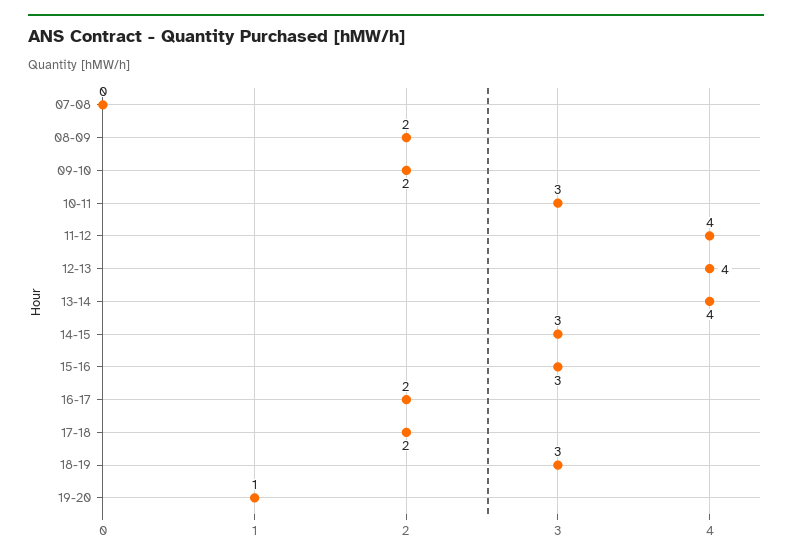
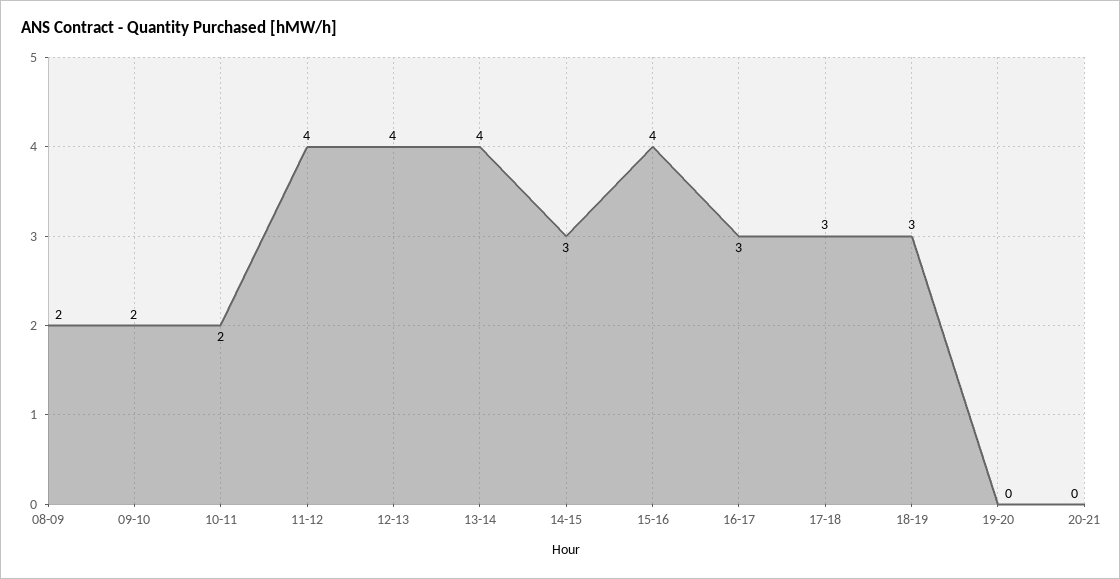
07-08: 0 -> none
10-11: 3 -> 2
15-16: 3 -> 4
16-17: 2 -> 3
17-18: 2 -> 3
19-20: 1 -> 0
20-21: none -> 0

